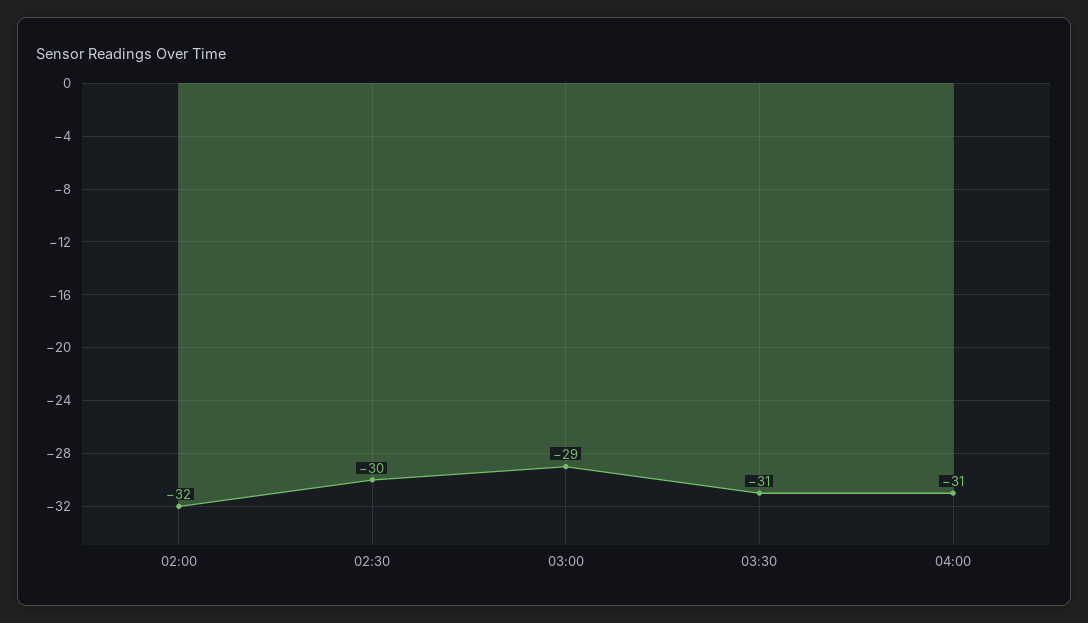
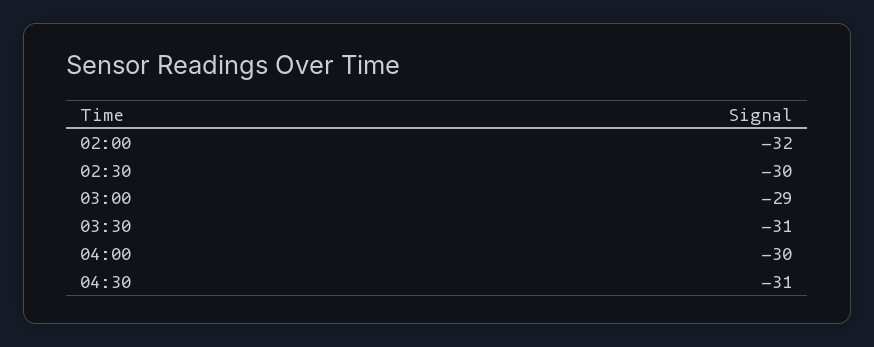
04:00: -31 -> -30
04:30: none -> -31

